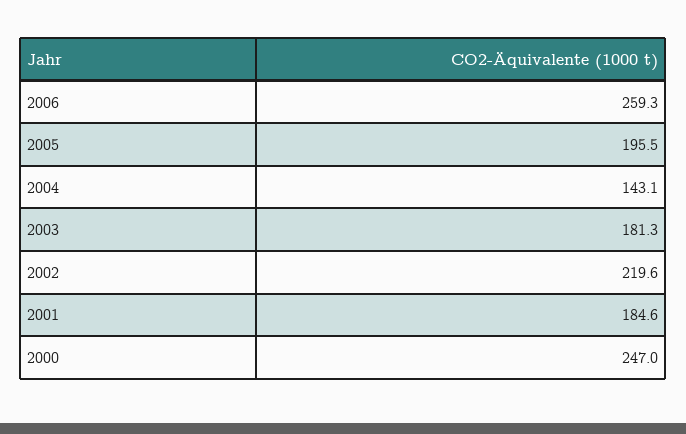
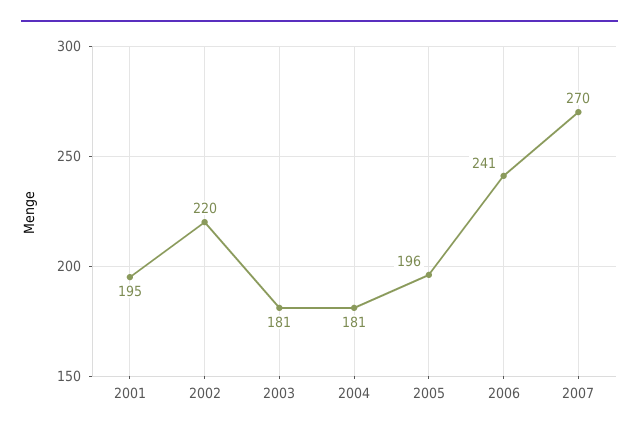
2006: 259.3 -> 241
2004: 143.1 -> 181
2001: 184.6 -> 195
2000: 247 -> none
2007: none -> 270

